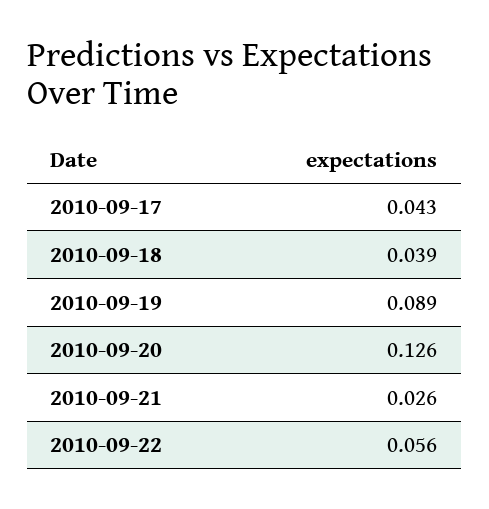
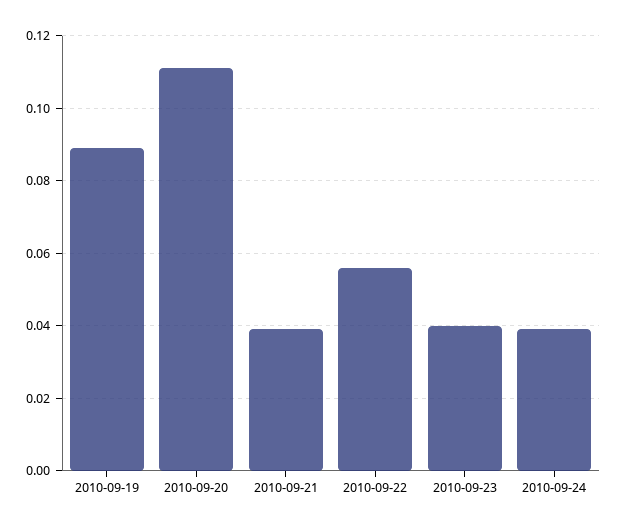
2010-09-17: 0.043 -> none
2010-09-18: 0.039 -> none
2010-09-20: 0.126 -> 0.11
2010-09-21: 0.026 -> 0.04
2010-09-23: none -> 0.04
2010-09-24: none -> 0.04

